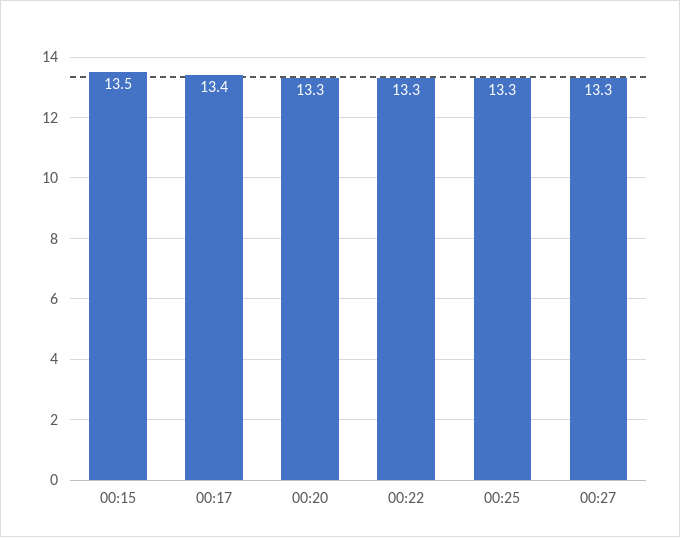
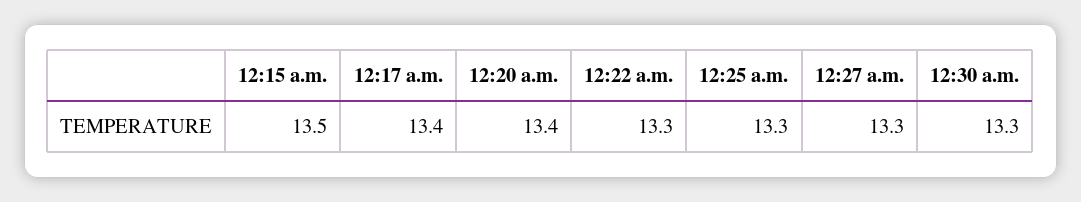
00:20: 13.3 -> 13.4
12:30 a.m.: none -> 13.3

